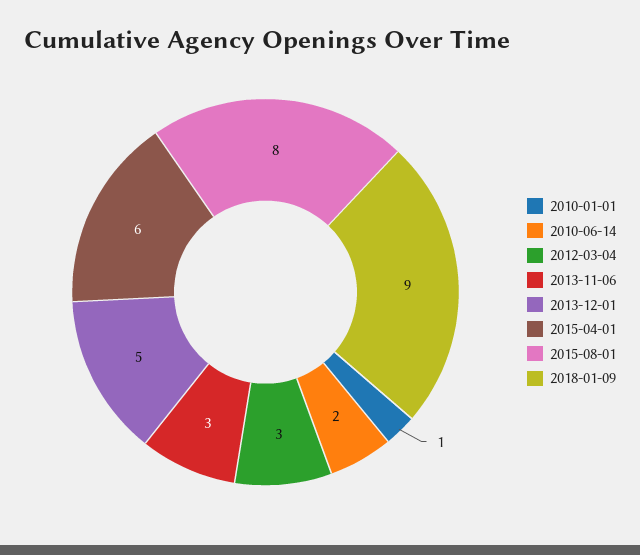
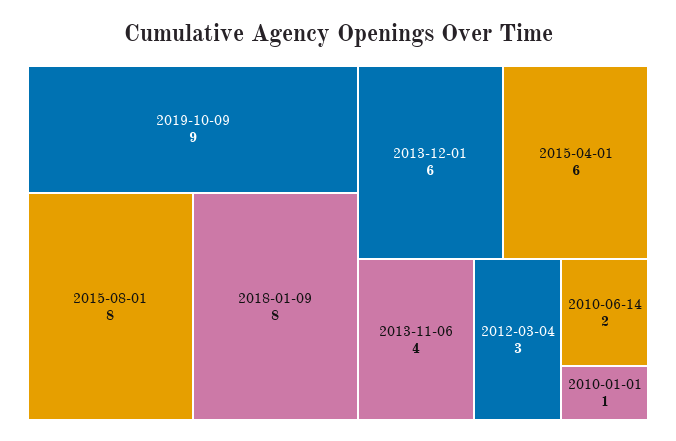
2013-11-06: 3 -> 4
2013-12-01: 5 -> 6
2018-01-09: 9 -> 8
2019-10-09: none -> 9

